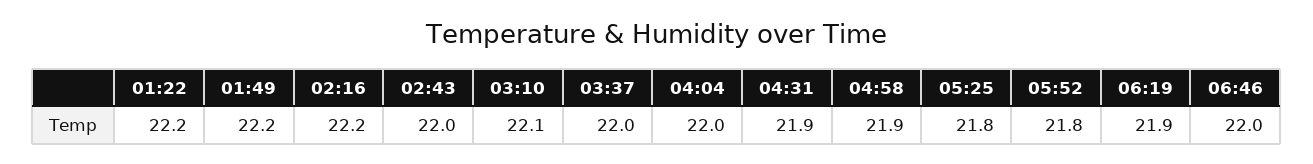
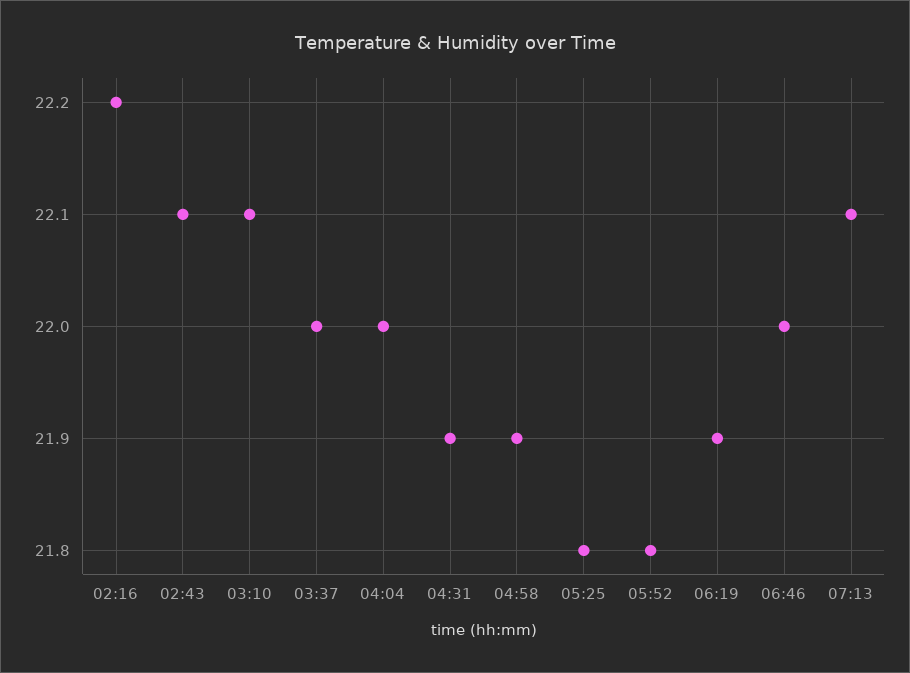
01:22: 22.2 -> none
01:49: 22.2 -> none
02:43: 22 -> 22.1
07:13: none -> 22.1

